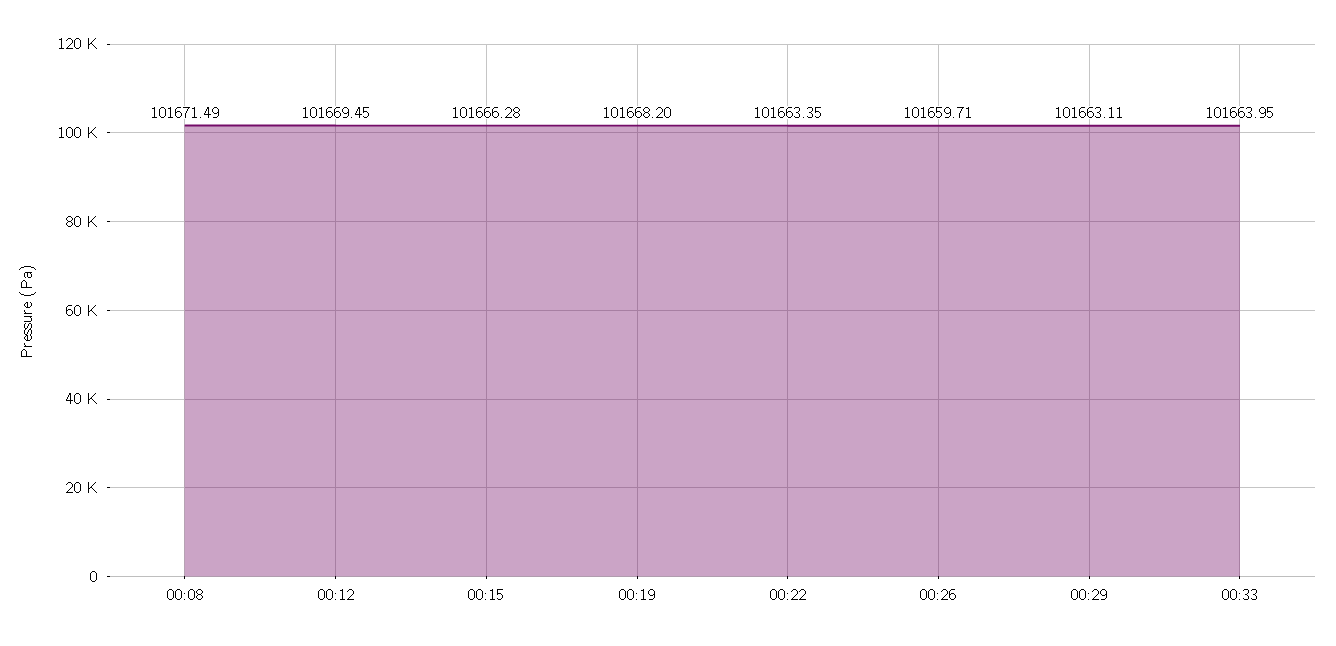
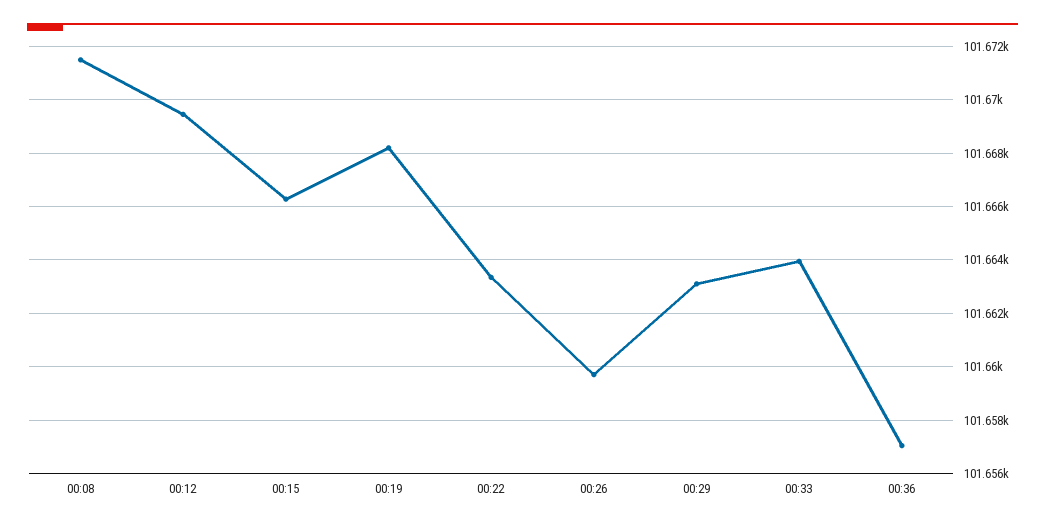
00:36: none -> 101657

